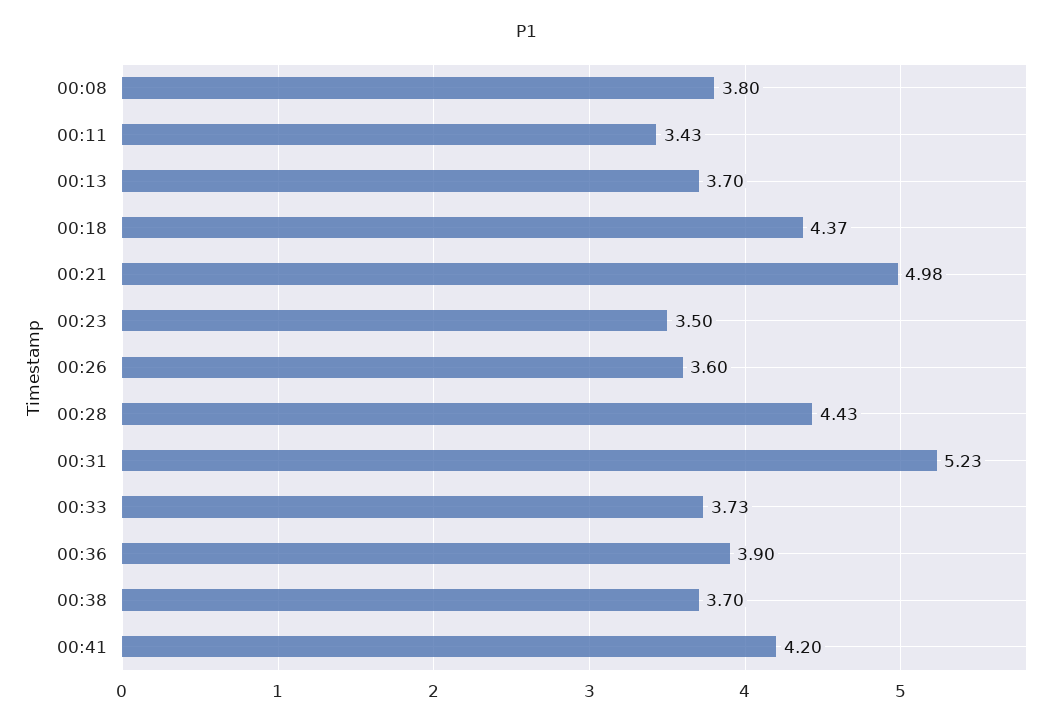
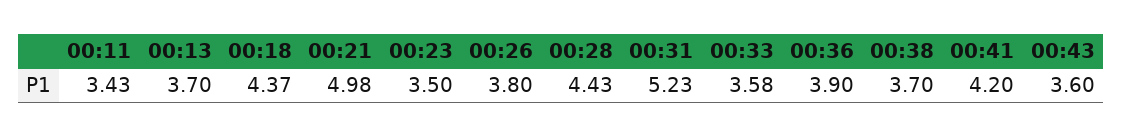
00:08: 3.8 -> none
00:26: 3.6 -> 3.8
00:33: 3.73 -> 3.58
00:43: none -> 3.6

